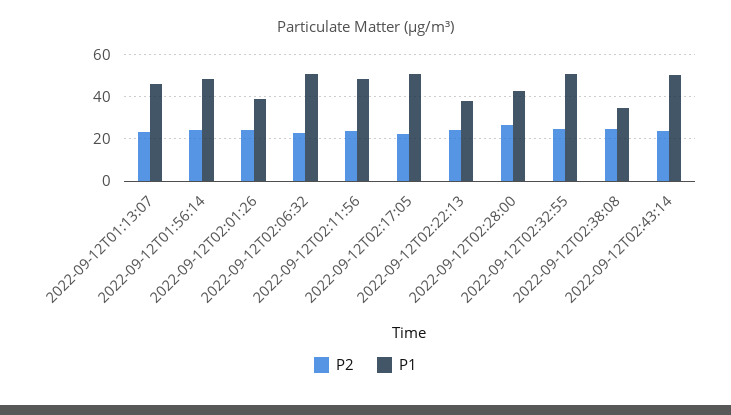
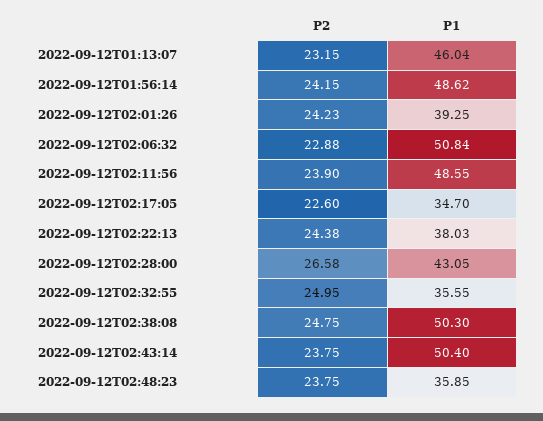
P1, 2022-09-12T02:17:05: 50 -> 34.7
P1, 2022-09-12T02:32:55: 50 -> 35.55
P1, 2022-09-12T02:38:08: 35 -> 50.3
P2, 2022-09-12T02:48:23: none -> 23.75
P1, 2022-09-12T02:48:23: none -> 35.85

